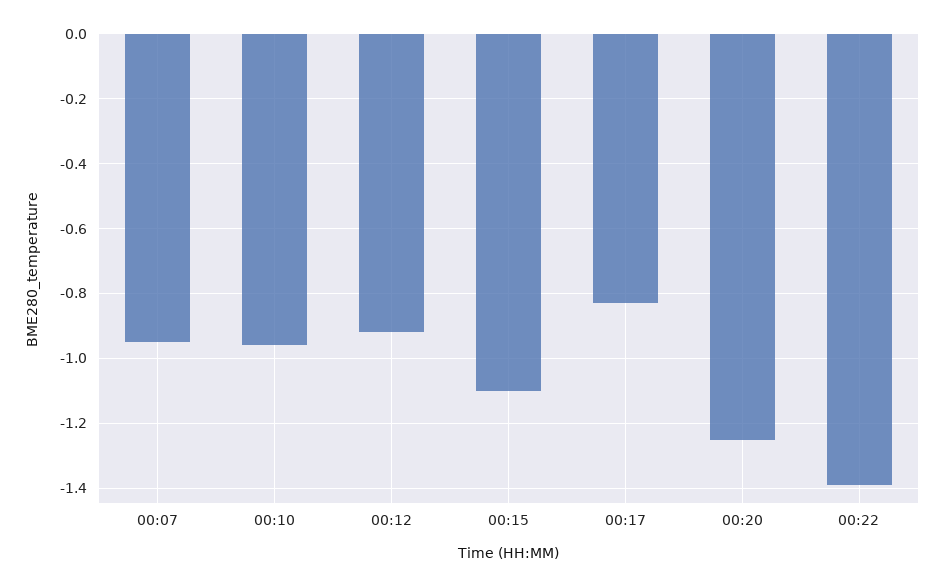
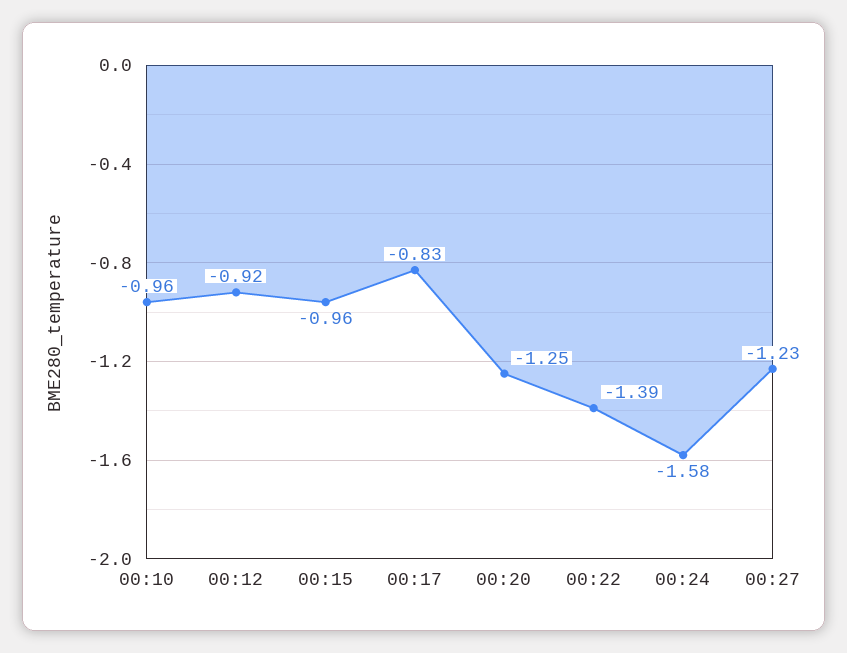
00:07: -0.95 -> none
00:15: -1.1 -> -0.96
00:24: none -> -1.58
00:27: none -> -1.23

